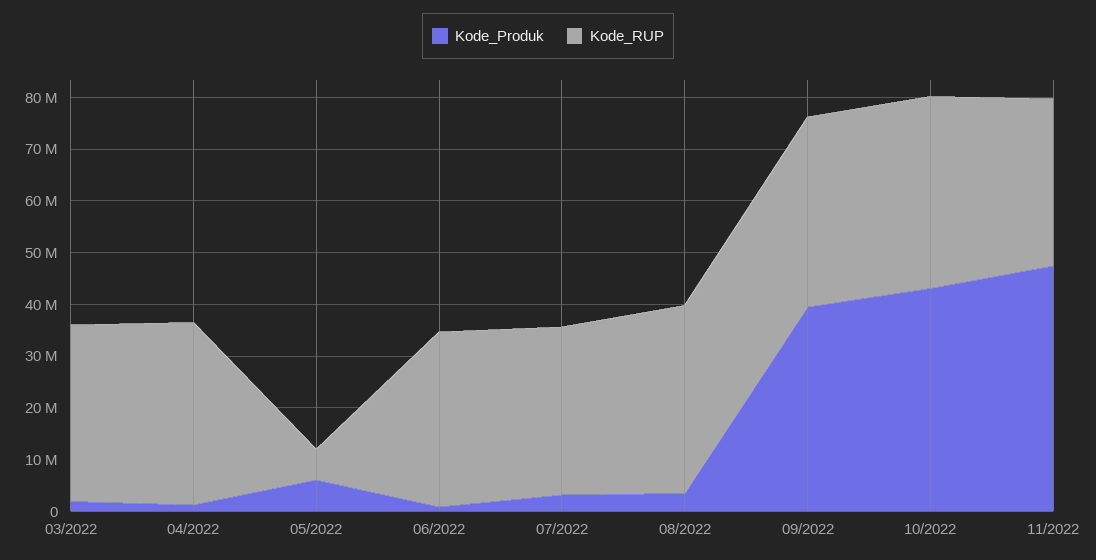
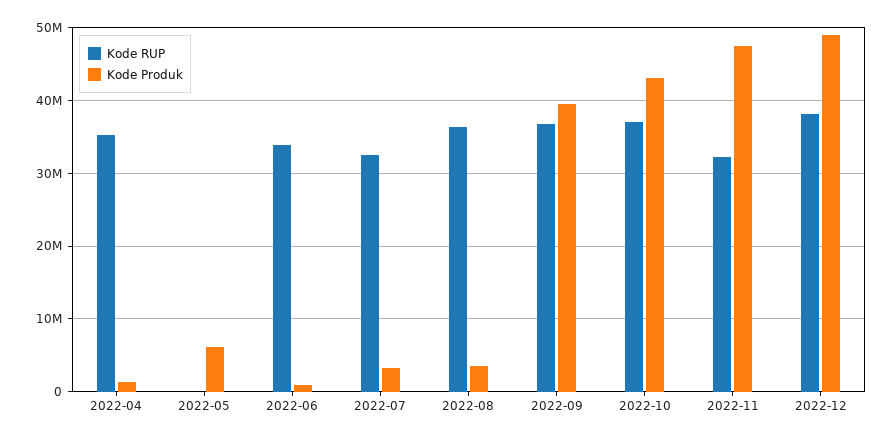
Kode_Produk, 03/2022: 2000000 -> none
Kode_RUP, 03/2022: 34000000 -> none
Kode_RUP, 05/2022: 6000000 -> 0
Kode_RUP, 2022-12: none -> 38000000
Kode_Produk, 2022-12: none -> 49000000

